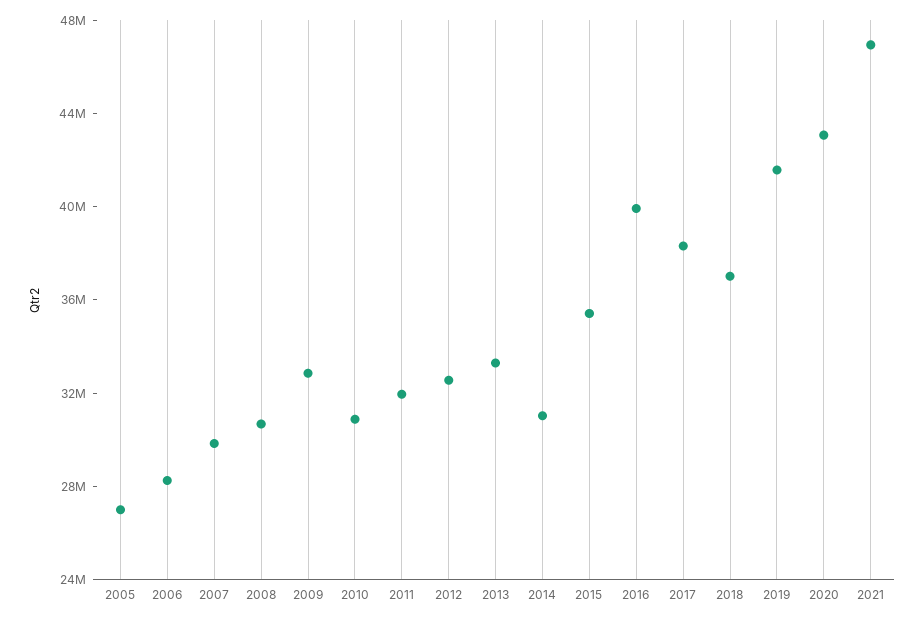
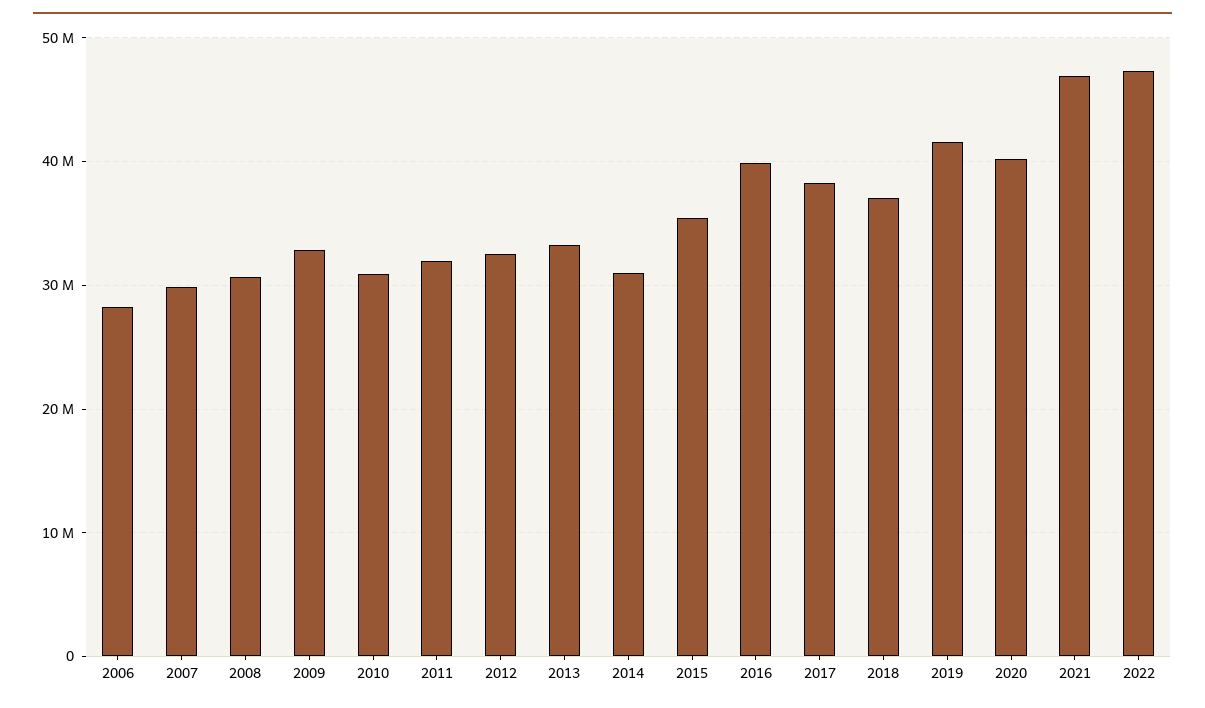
2005: 27000000 -> none
2020: 43000000 -> 40000000
2022: none -> 47000000

